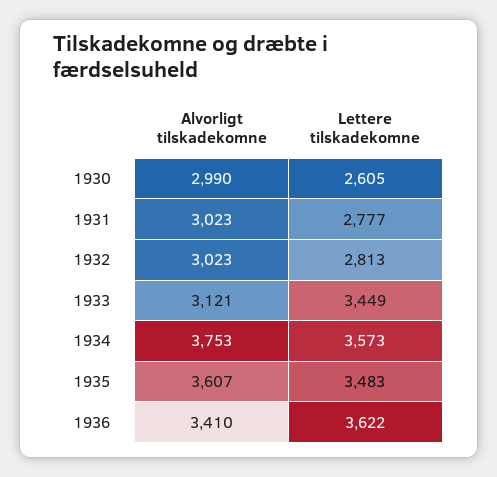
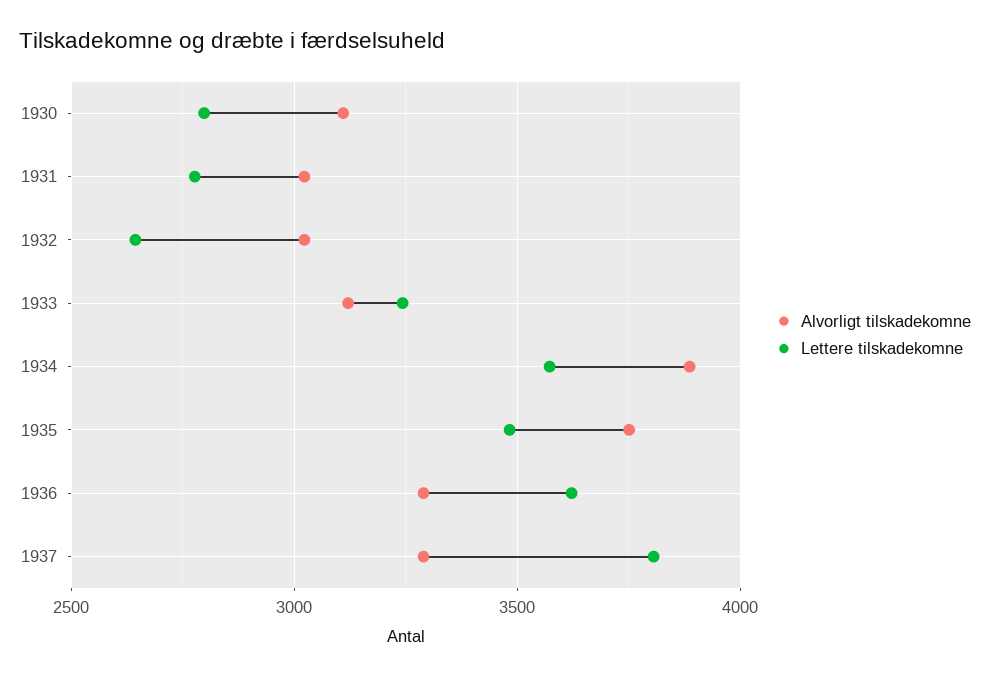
Alvorligt tilskadekomne, 1930: 2990 -> 3100
Lettere tilskadekomne, 1930: 2605 -> 2800
Lettere tilskadekomne, 1932: 2813 -> 2650
Lettere tilskadekomne, 1933: 3449 -> 3250
Alvorligt tilskadekomne, 1934: 3753 -> 3900
Alvorligt tilskadekomne, 1935: 3607 -> 3750
Alvorligt tilskadekomne, 1936: 3410 -> 3300
Alvorligt tilskadekomne, 1937: none -> 3300
Lettere tilskadekomne, 1937: none -> 3800

